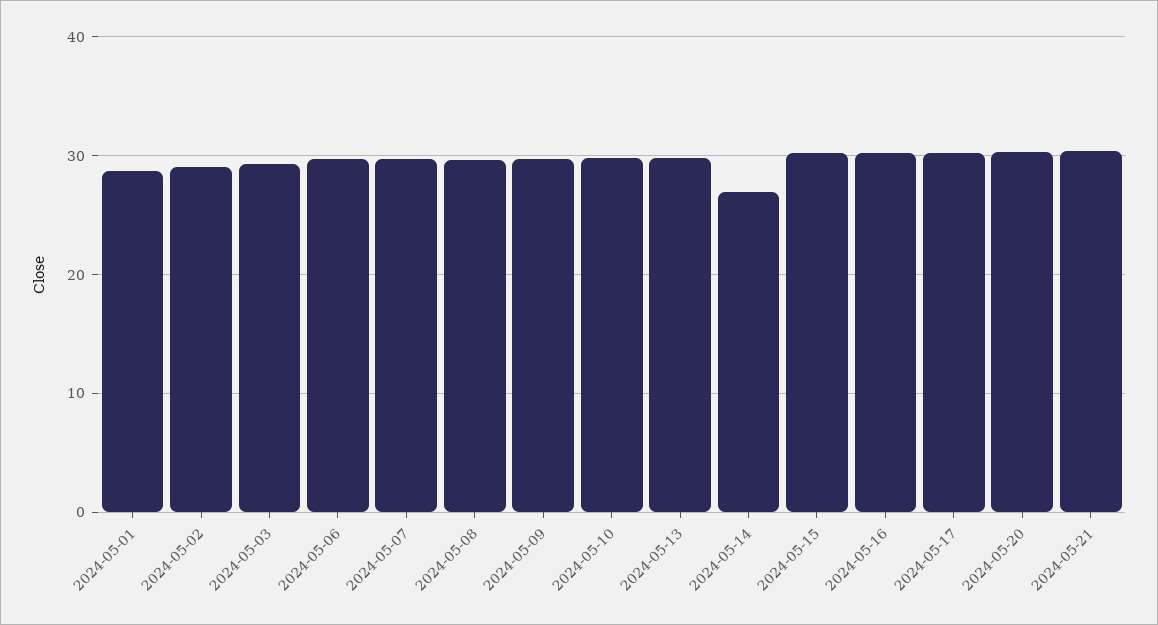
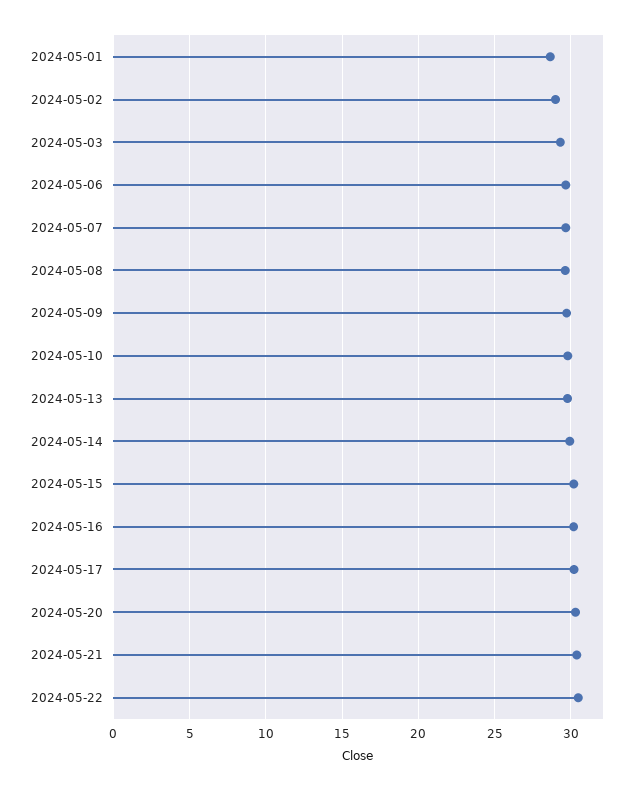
2024-05-14: 27 -> 30
2024-05-22: none -> 30.5

